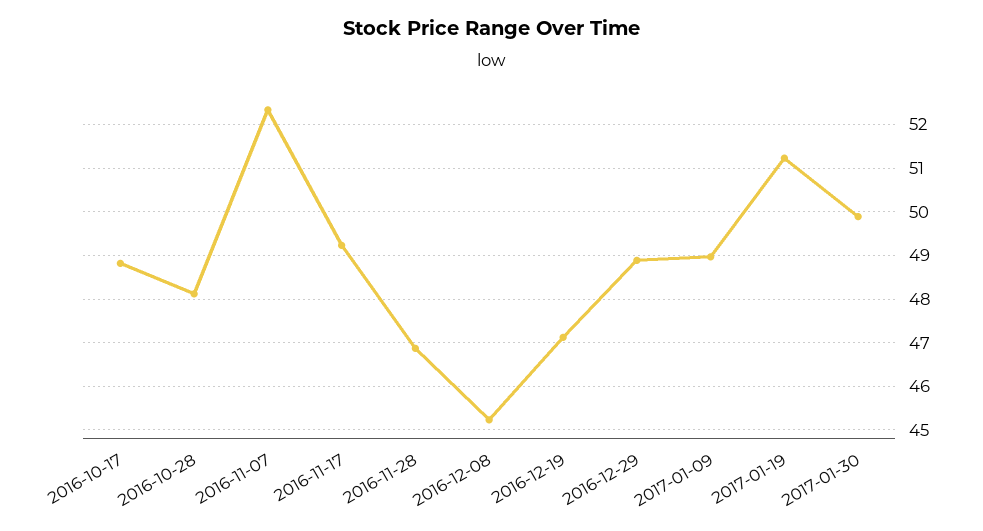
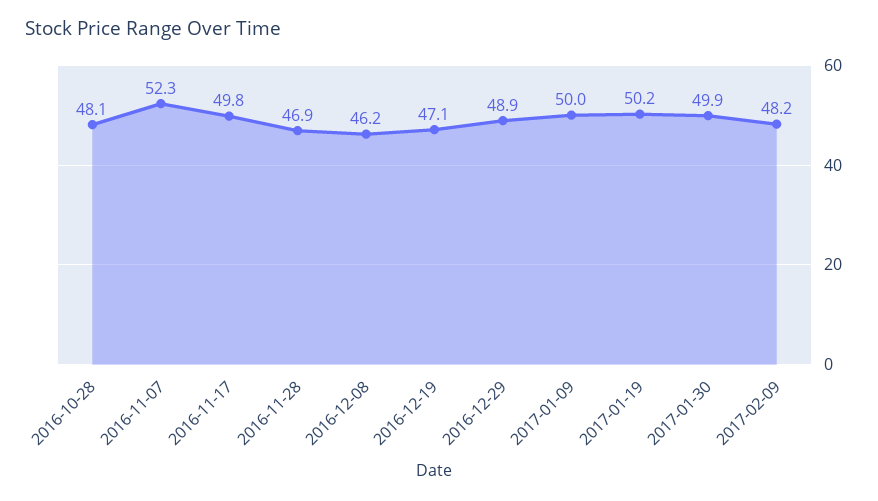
2016-10-17: 48.8 -> none
2016-11-17: 49.2 -> 49.8
2016-12-08: 45.2 -> 46.2
2017-01-09: 49 -> 50
2017-01-19: 51.2 -> 50.2
2017-02-09: none -> 48.2

